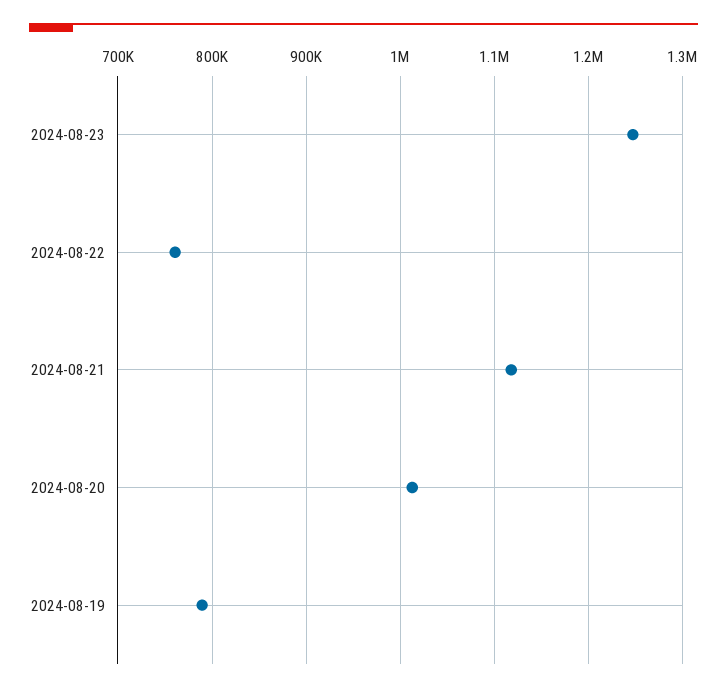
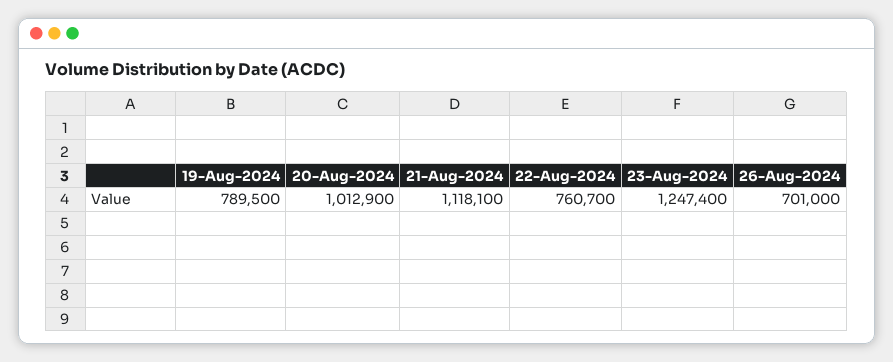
26-Aug-2024: none -> 701000

